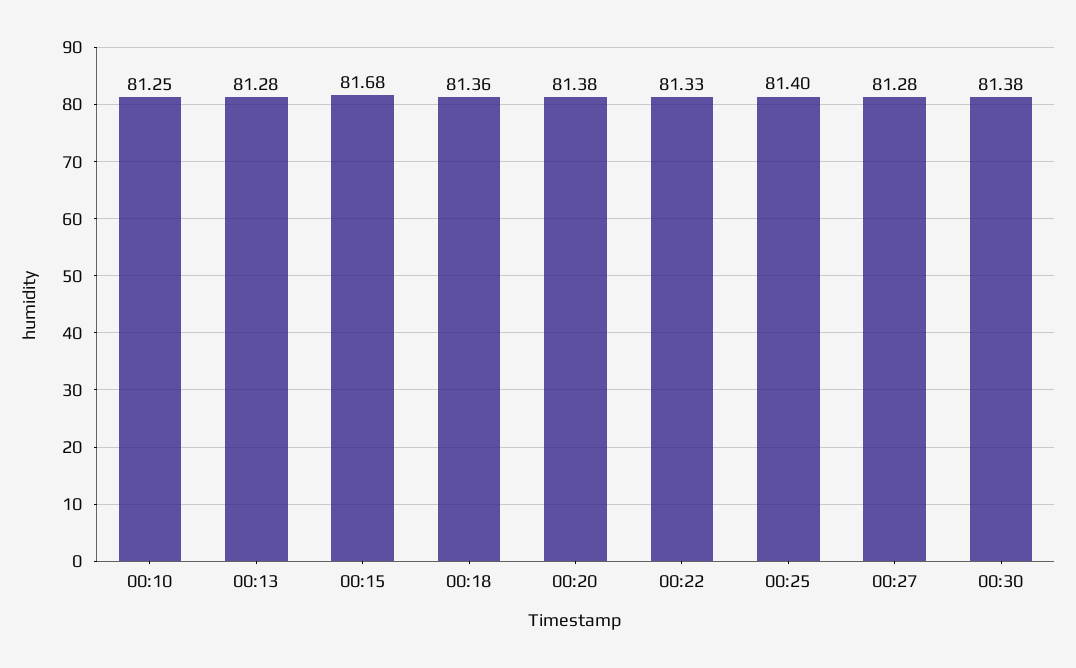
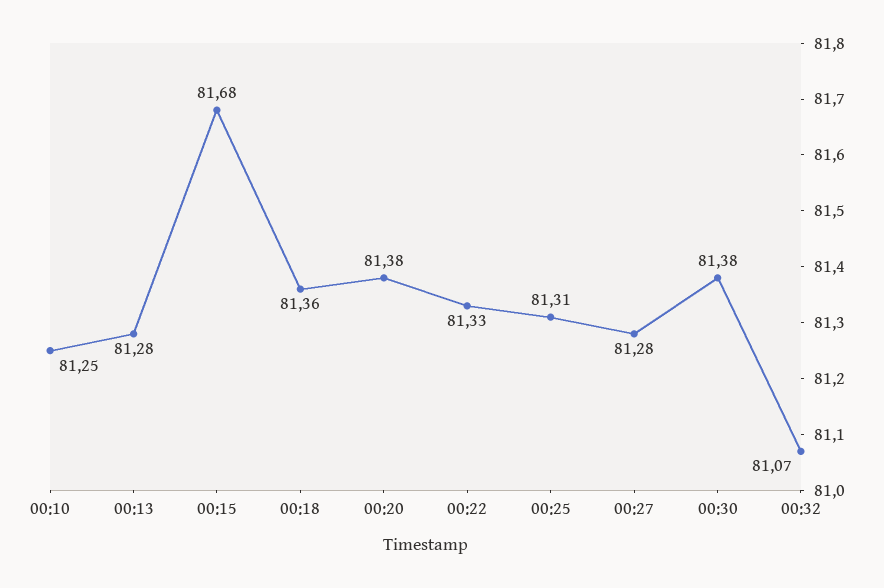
00:25: 81.4 -> 81.31
00:32: none -> 81.07

